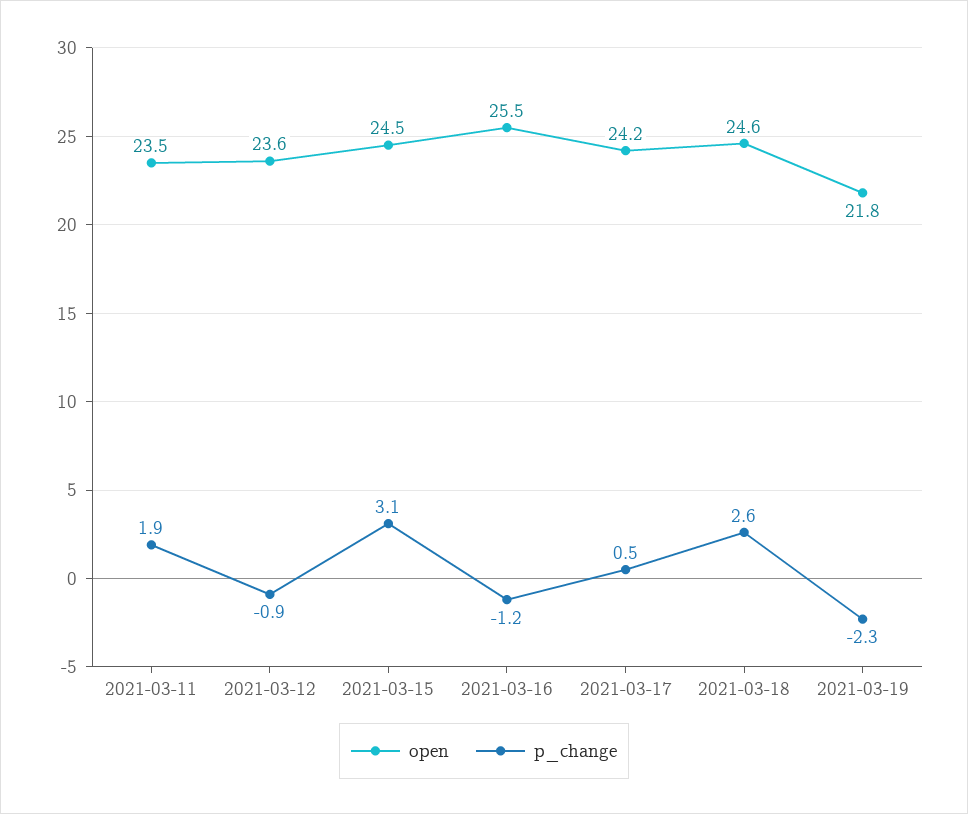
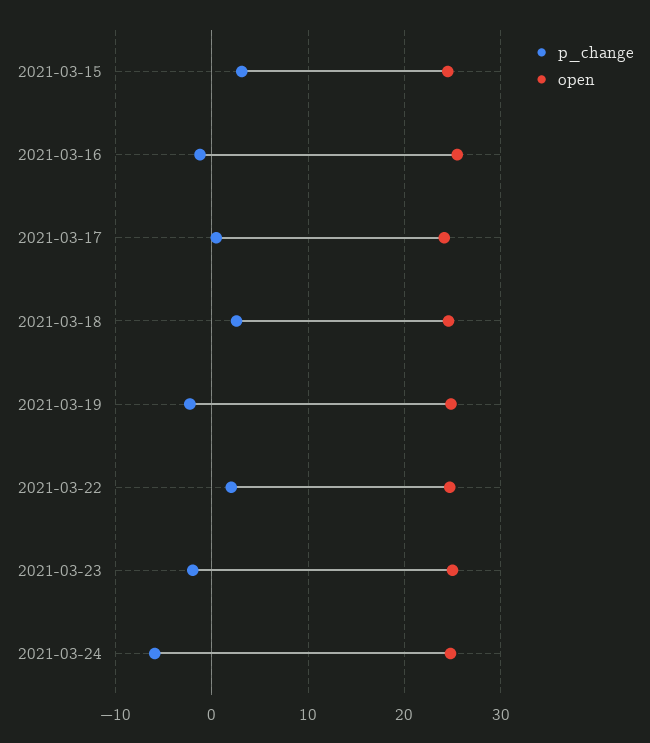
open, 2021-03-11: 23.5 -> none
p_change, 2021-03-11: 1.9 -> none
open, 2021-03-12: 23.6 -> none
p_change, 2021-03-12: -0.9 -> none
open, 2021-03-19: 21.8 -> 25
p_change, 2021-03-22: none -> 2
open, 2021-03-22: none -> 25
p_change, 2021-03-23: none -> -2
open, 2021-03-23: none -> 25
p_change, 2021-03-24: none -> -6
open, 2021-03-24: none -> 25

